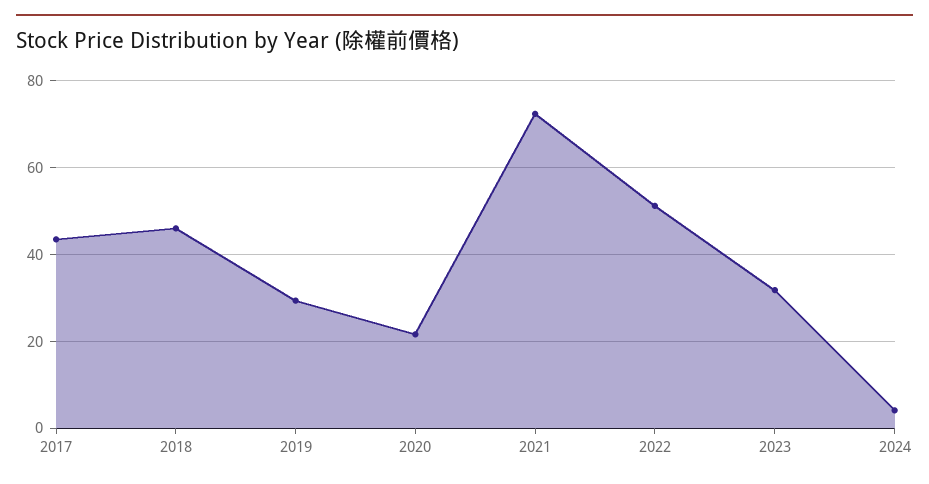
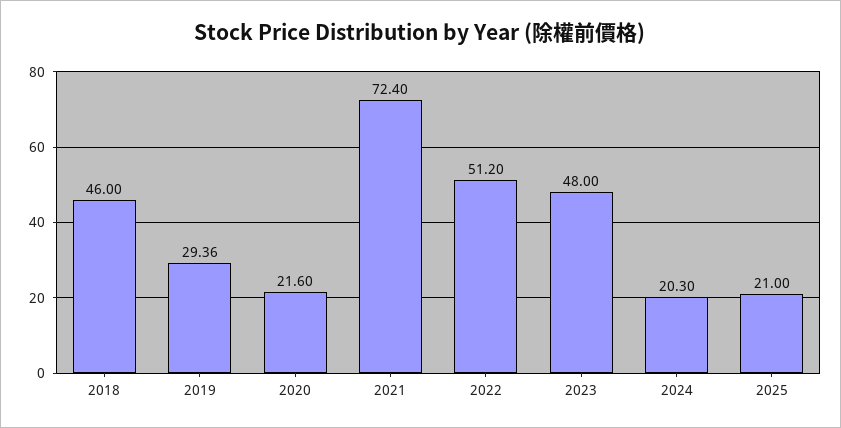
2017: 44 -> none
2023: 32 -> 48
2024: 4 -> 20.3
2025: none -> 21

